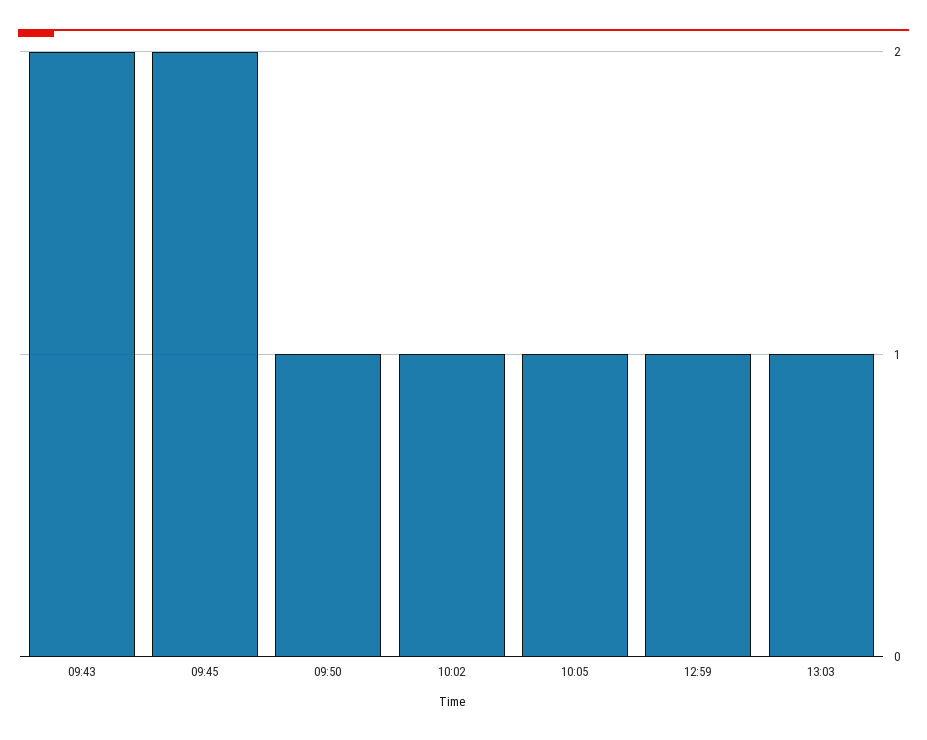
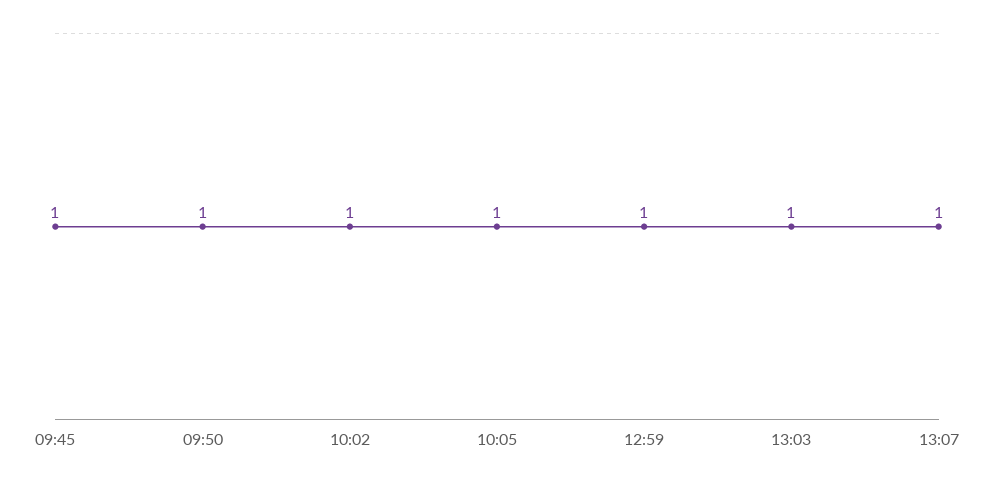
09:43: 2 -> none
09:45: 2 -> 1
13:07: none -> 1

